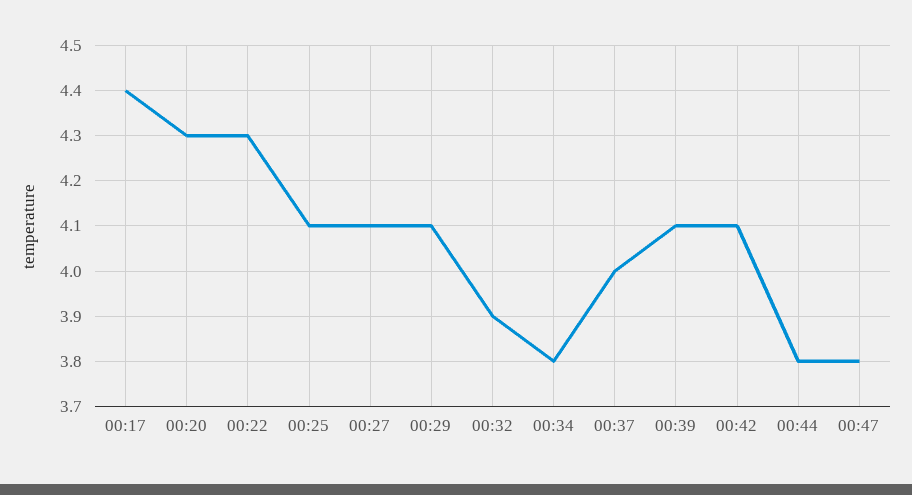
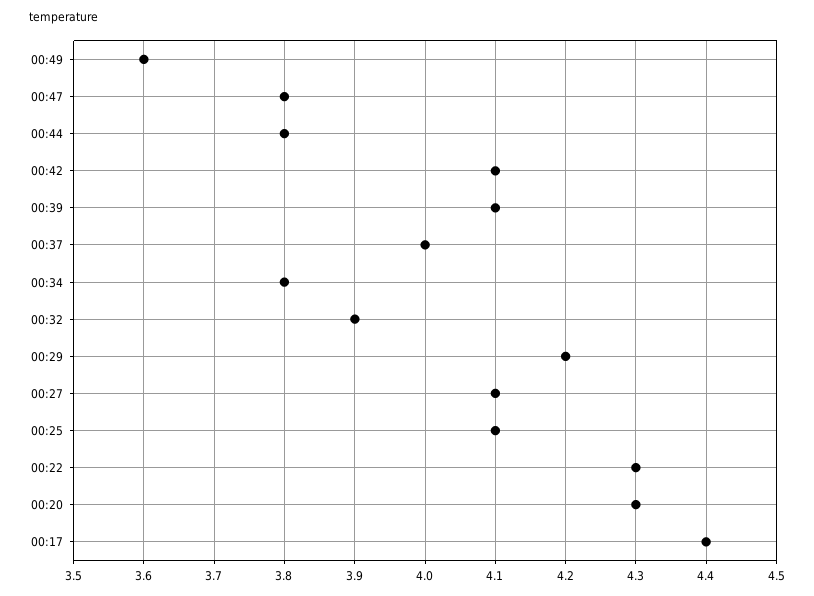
00:29: 4.1 -> 4.2
00:49: none -> 3.6

